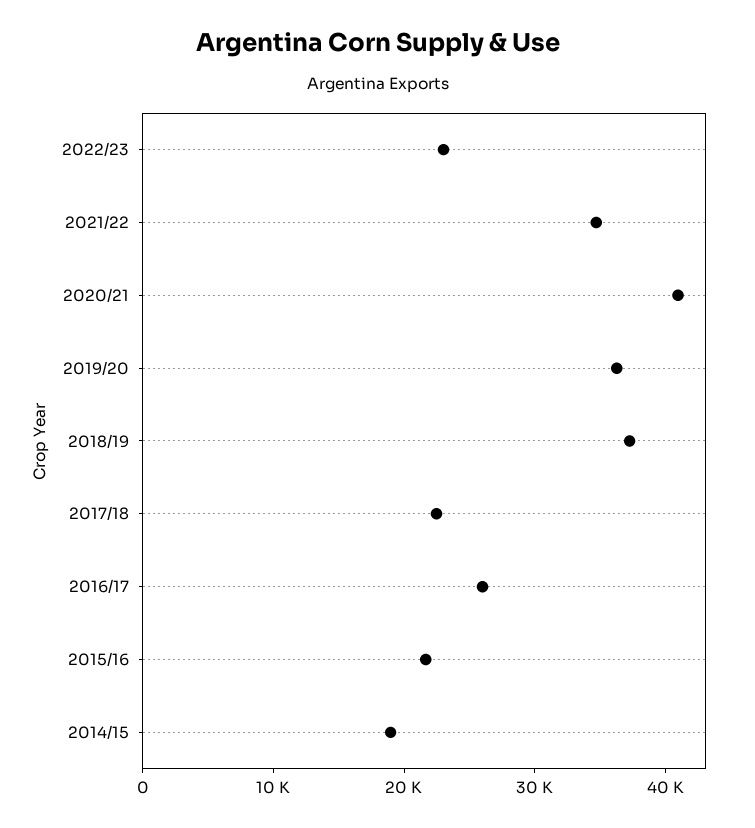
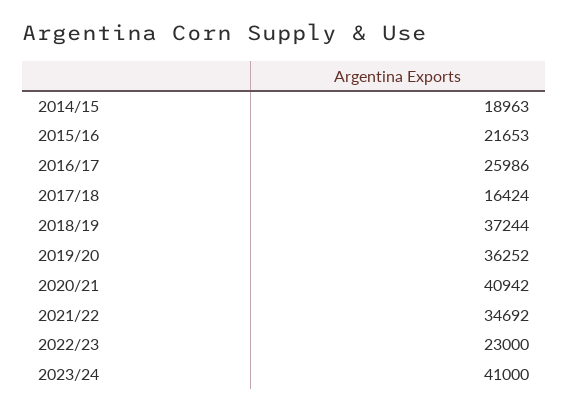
2017/18: 22000 -> 16424
2023/24: none -> 41000

